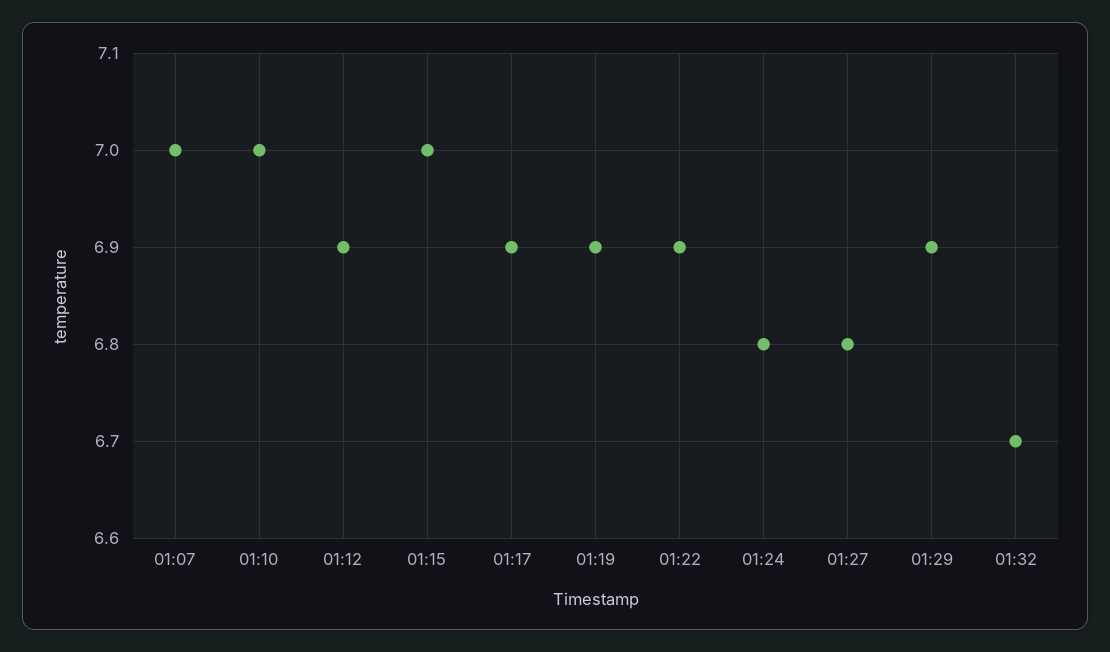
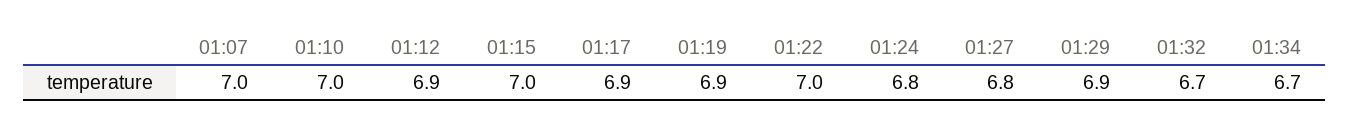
01:22: 6.9 -> 7
01:34: none -> 6.7

